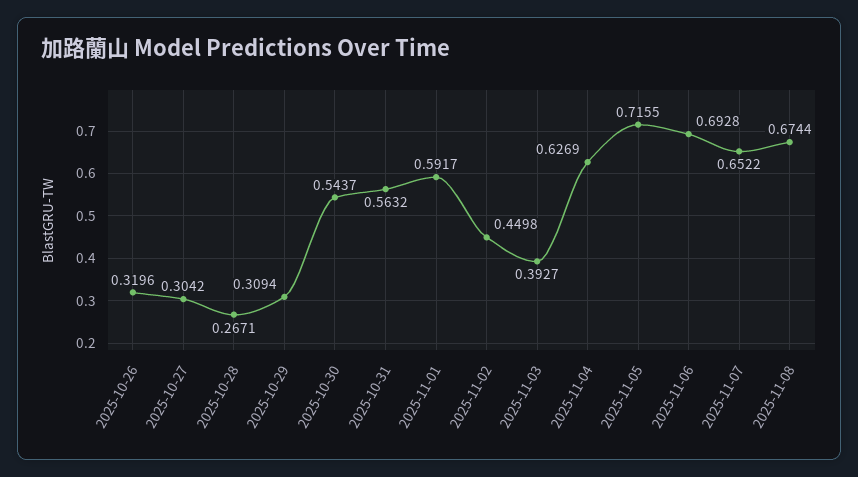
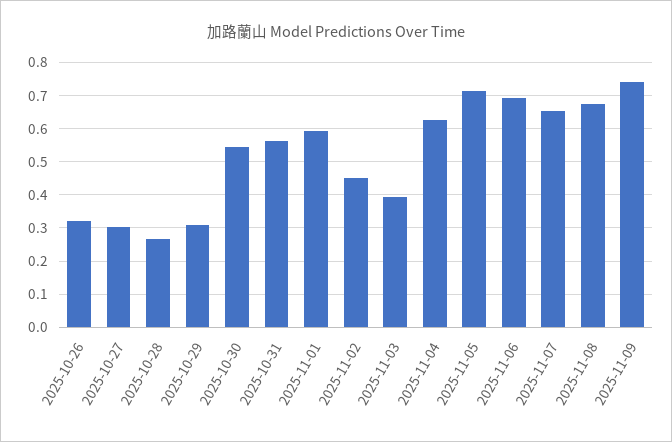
2025-11-09: none -> 0.74

